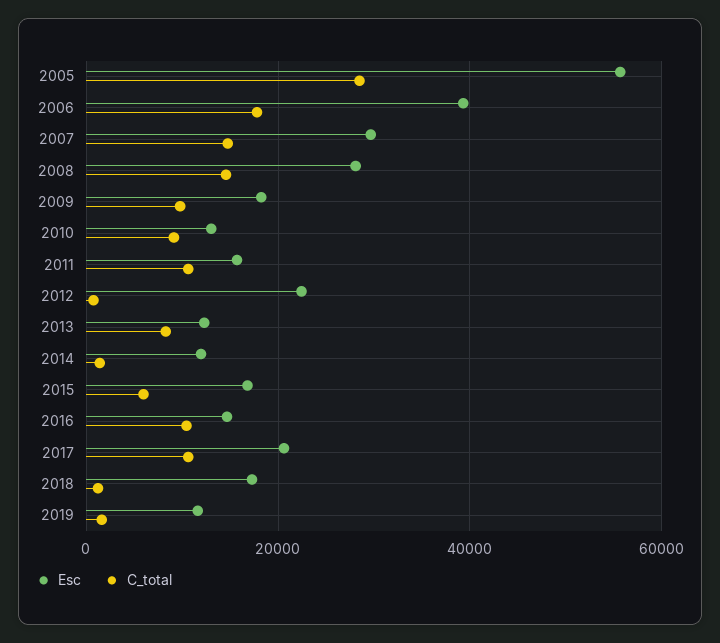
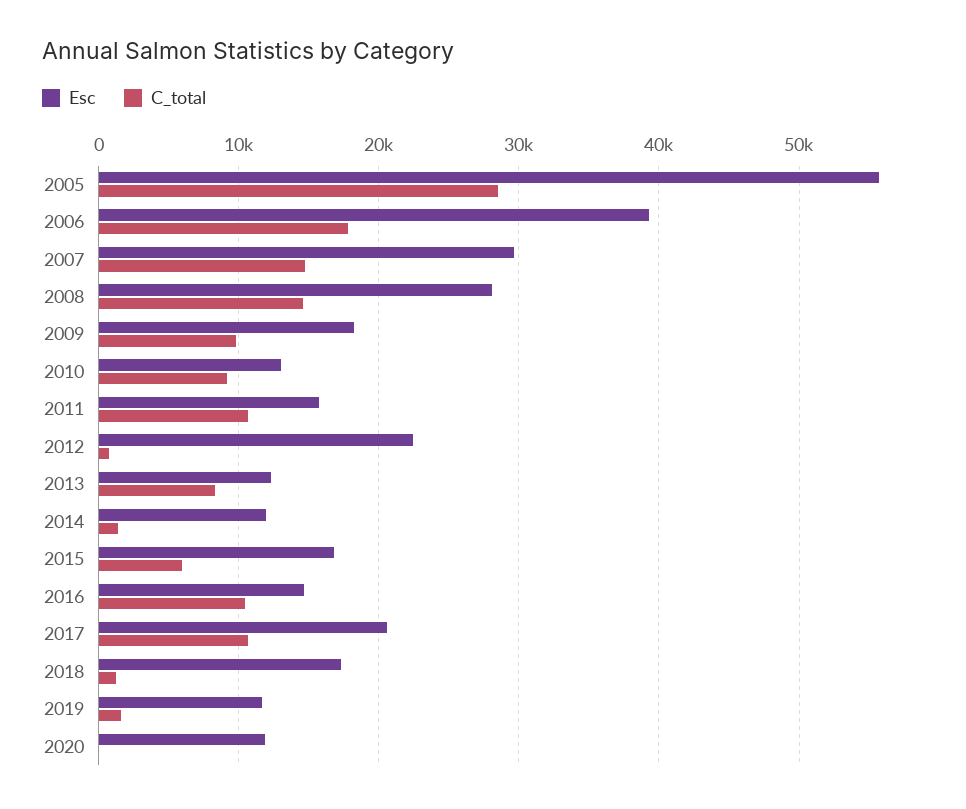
Esc, 2020: none -> 12000
C_total, 2020: none -> 0

